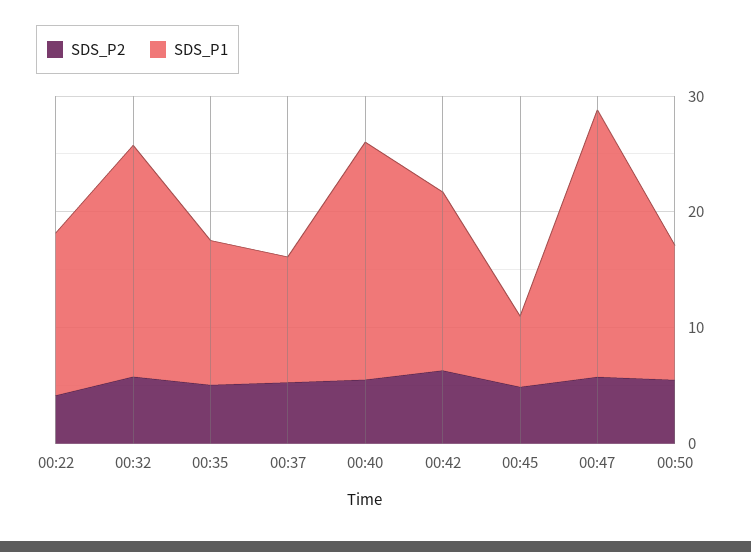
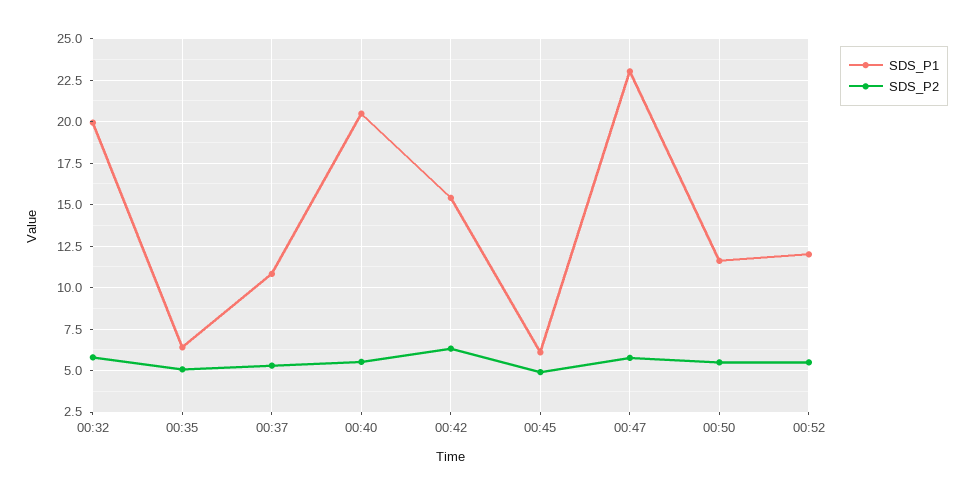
SDS_P2, 00:22: 4 -> none
SDS_P1, 00:22: 14 -> none
SDS_P1, 00:35: 12 -> 6.5
SDS_P1, 00:52: none -> 12
SDS_P2, 00:52: none -> 5.5

